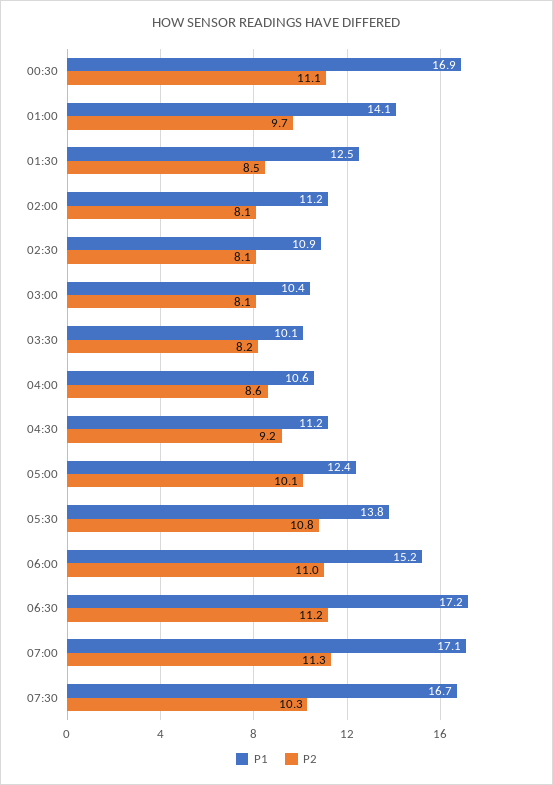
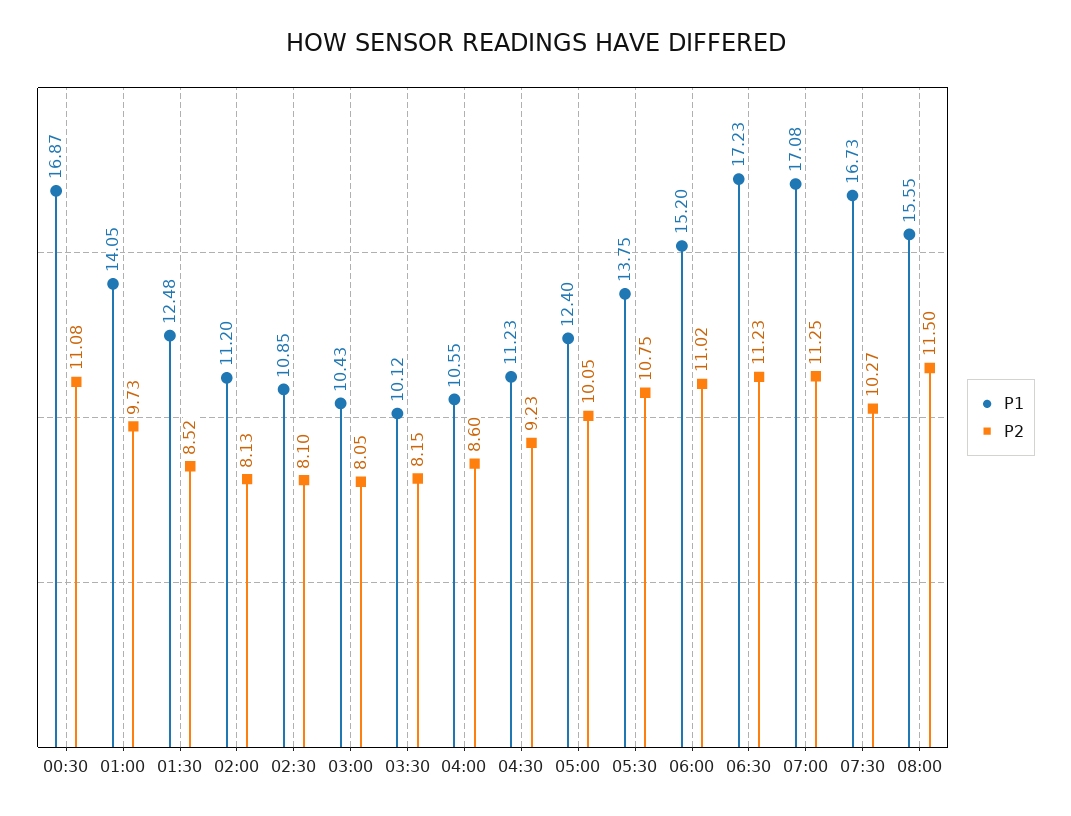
P1, 08:00: none -> 15.55
P2, 08:00: none -> 11.5

